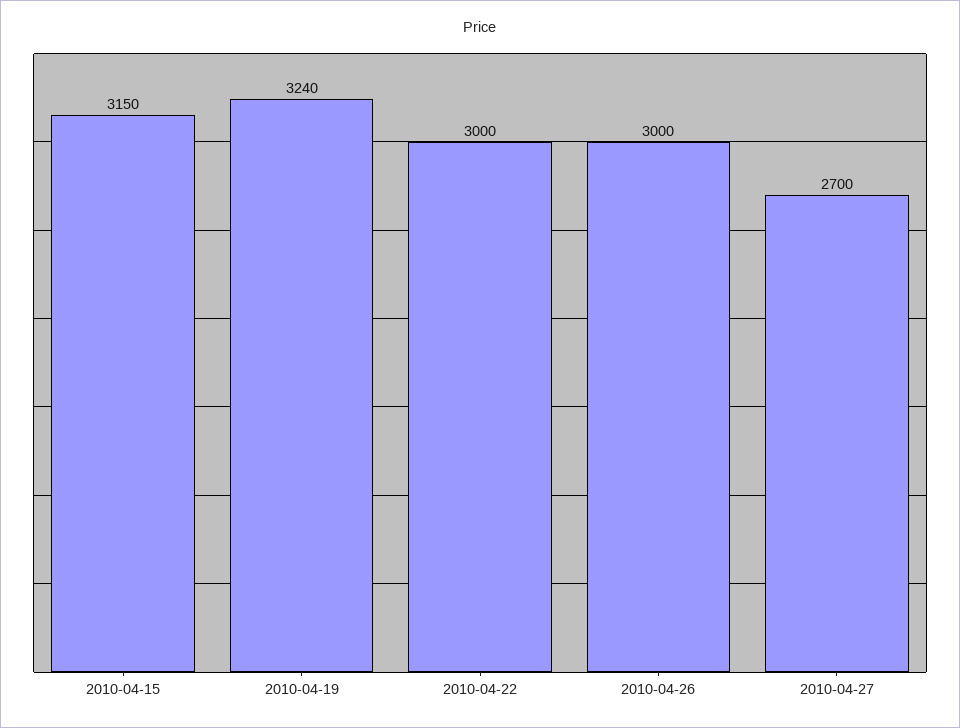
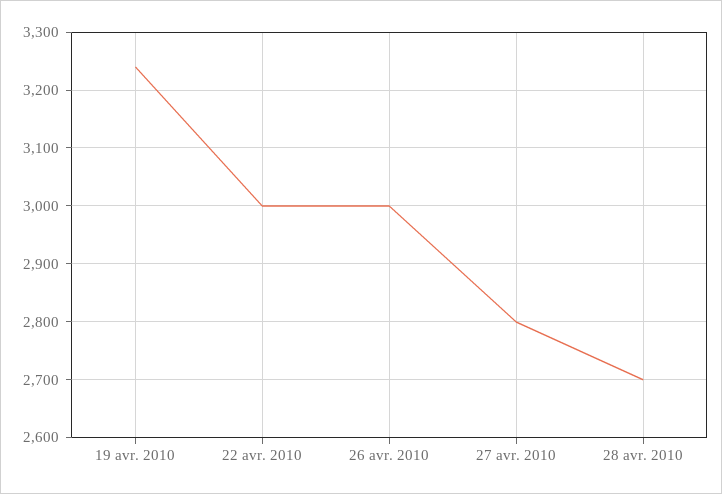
2010-04-15: 3150 -> none
2010-04-27: 2700 -> 2800
28 avr. 2010: none -> 2700

